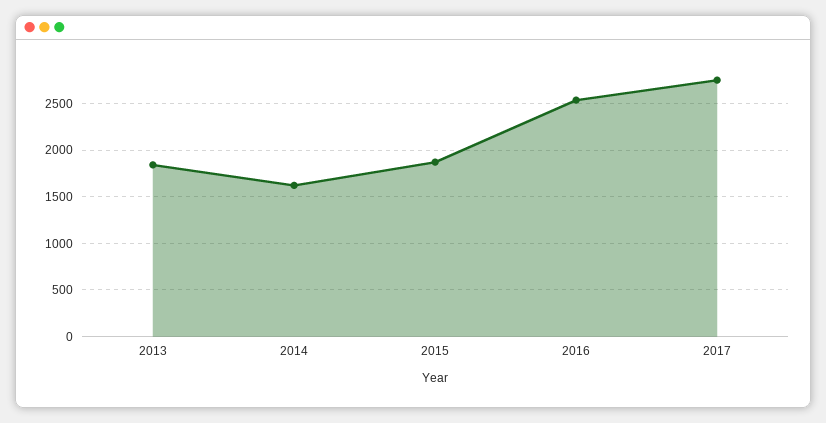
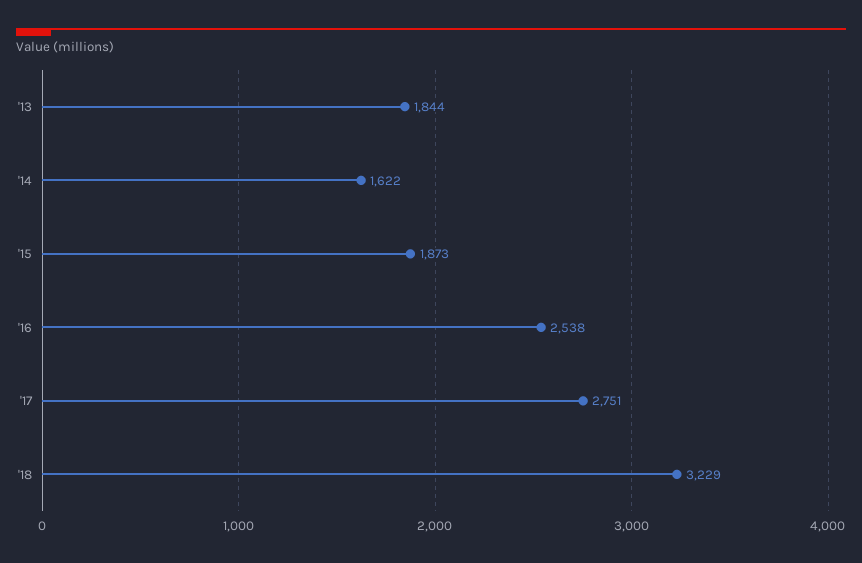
'18: none -> 3229

